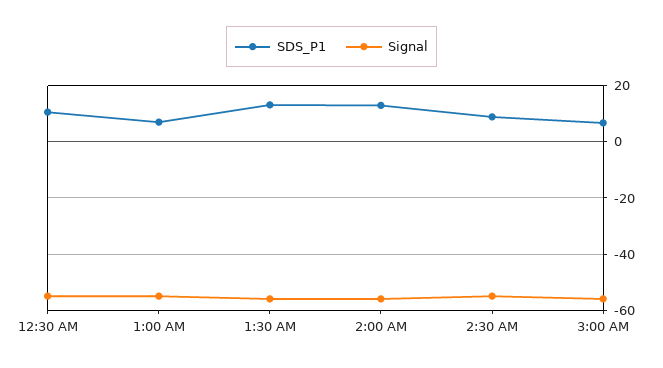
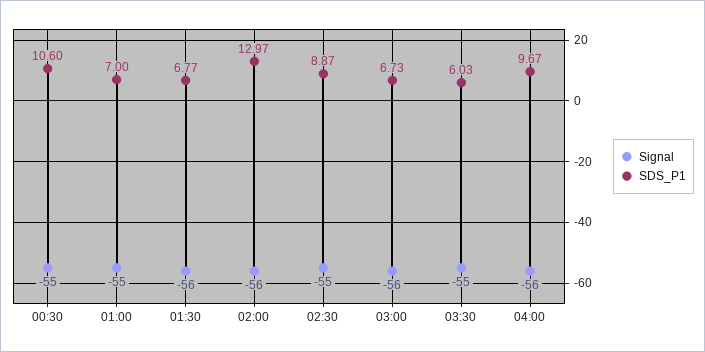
SDS_P1, 1:30 AM: 12.5 -> 6.77
Signal, 03:30: none -> -55
SDS_P1, 03:30: none -> 6.03
Signal, 04:00: none -> -56
SDS_P1, 04:00: none -> 9.67

